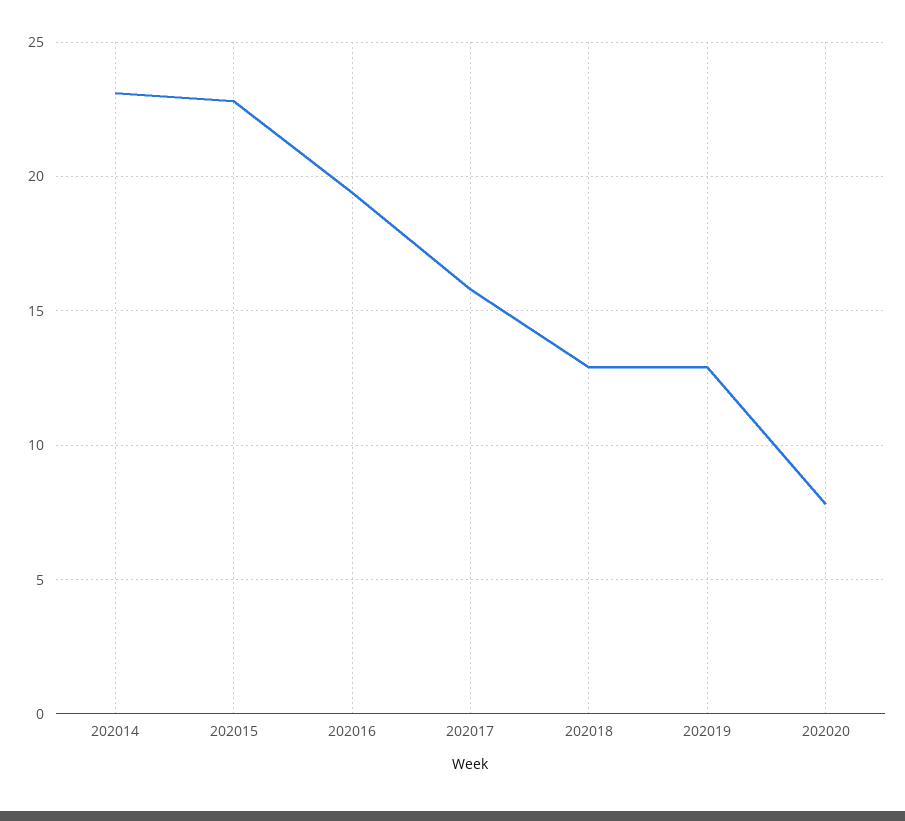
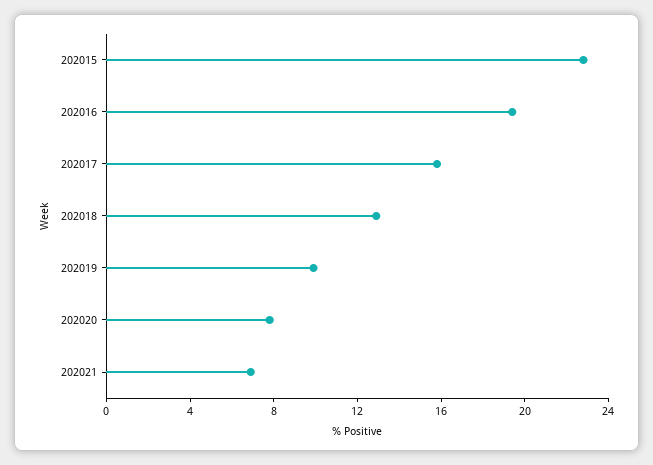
202014: 23 -> none
202019: 13 -> 10
202021: none -> 7

